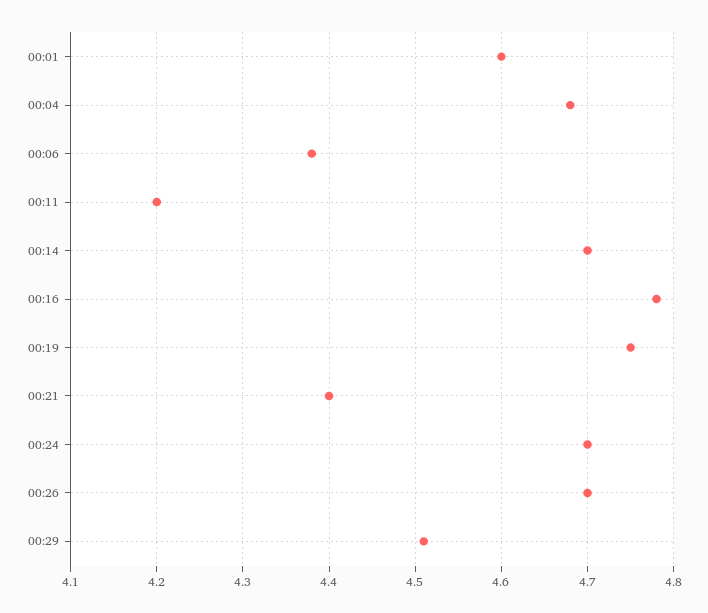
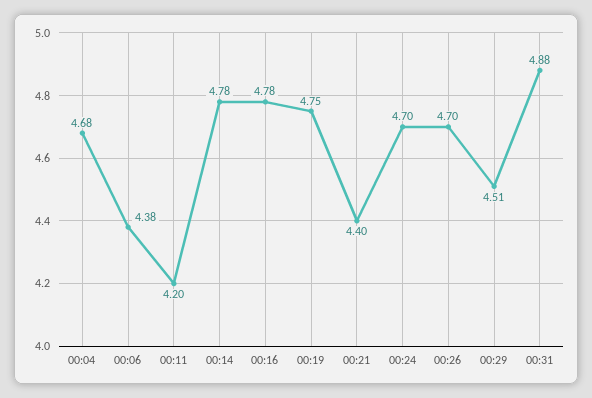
00:01: 4.6 -> none
00:14: 4.7 -> 4.78
00:31: none -> 4.88

